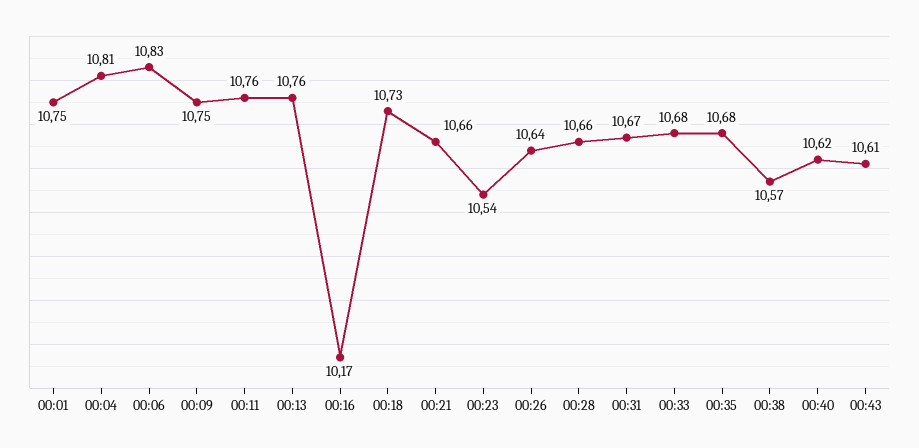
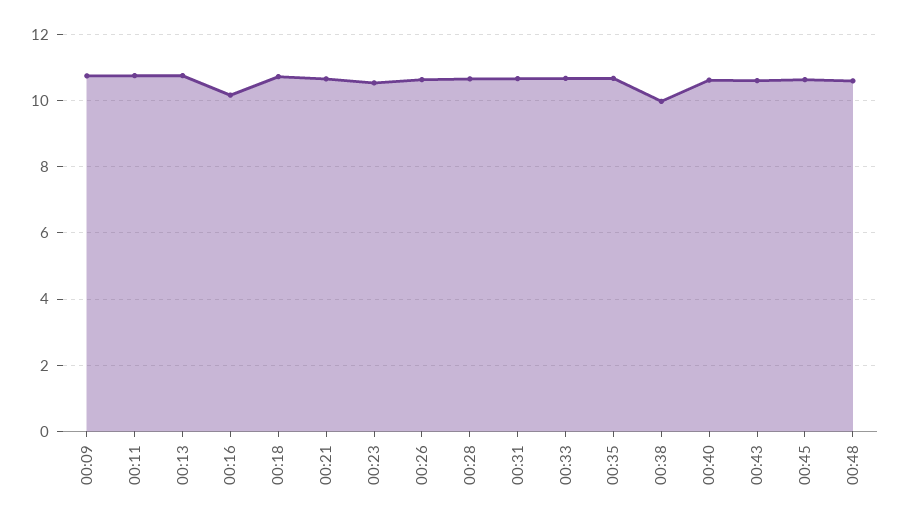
00:01: 10.75 -> none
00:04: 10.81 -> none
00:06: 10.83 -> none
00:38: 10.57 -> 10
00:45: none -> 10.6
00:48: none -> 10.6

